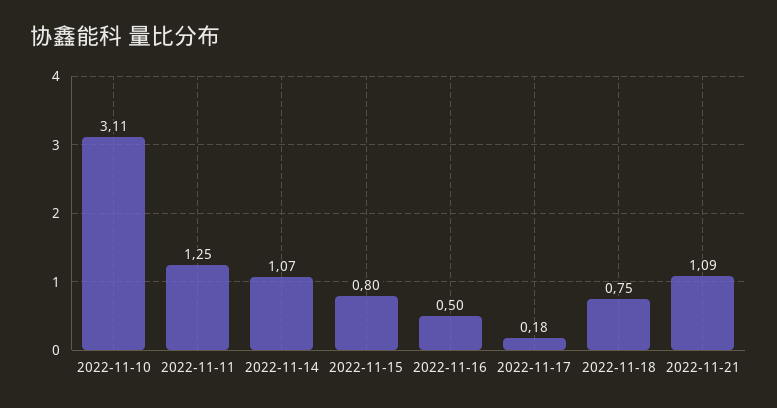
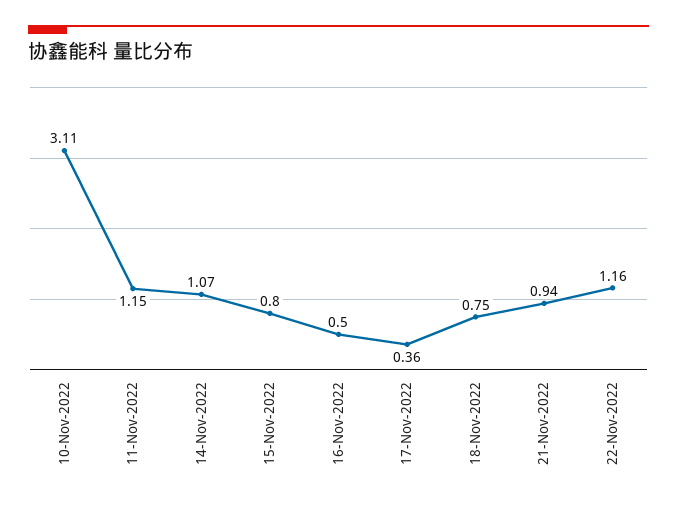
2022-11-11: 1.25 -> 1.15
2022-11-17: 0.18 -> 0.36
2022-11-21: 1.09 -> 0.94
22-Nov-2022: none -> 1.16

